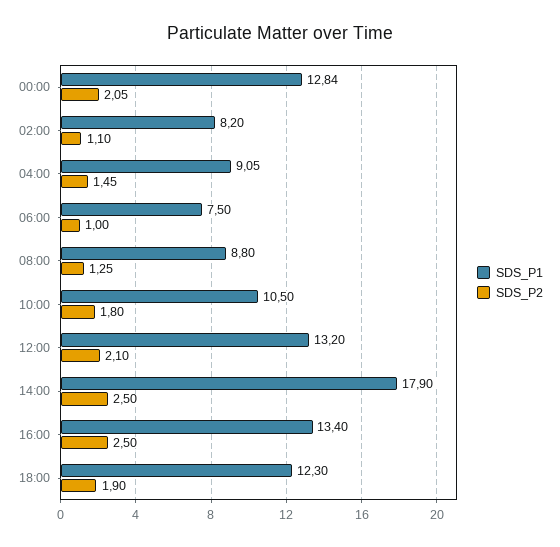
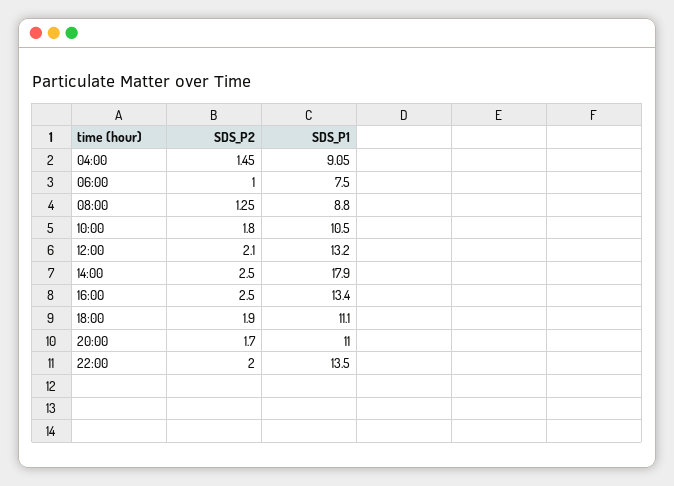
SDS_P1, 00:00: 12.84 -> none
SDS_P2, 00:00: 2.05 -> none
SDS_P1, 02:00: 8.2 -> none
SDS_P2, 02:00: 1.1 -> none
SDS_P1, 18:00: 12.3 -> 11.1
SDS_P2, 20:00: none -> 1.7
SDS_P1, 20:00: none -> 11
SDS_P2, 22:00: none -> 2
SDS_P1, 22:00: none -> 13.5

